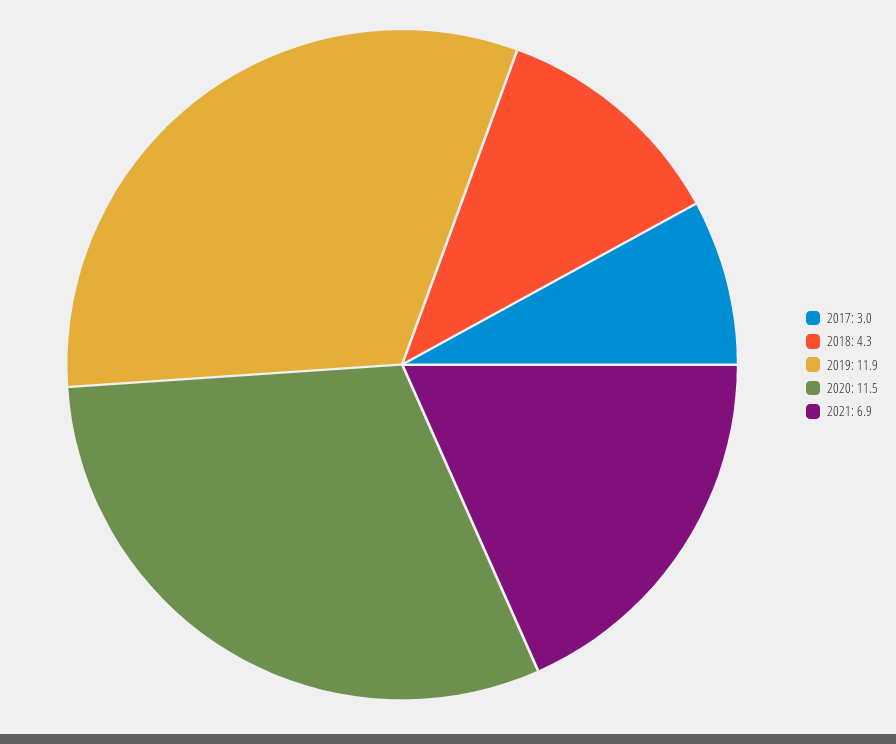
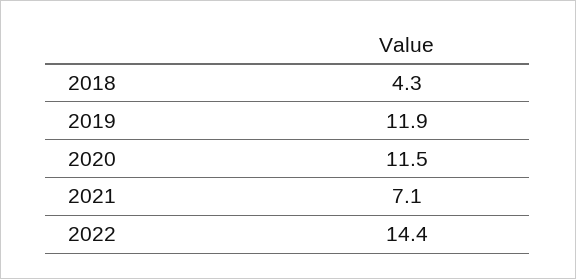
2017: 3 -> none
2021: 6.9 -> 7.1
2022: none -> 14.4

